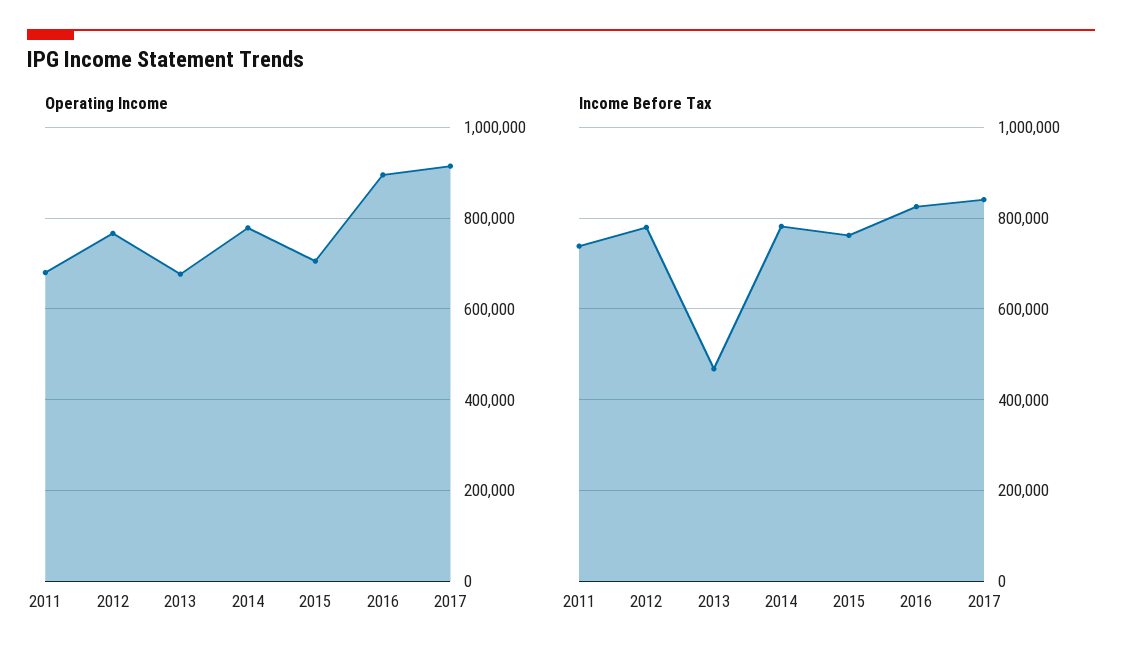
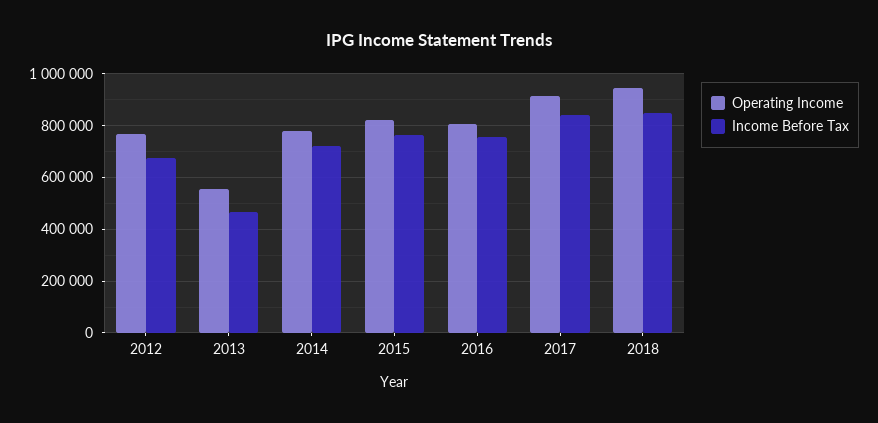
Operating Income, 2011: 680000 -> none
Operating Income, 2013: 680000 -> 550000
Operating Income, 2015: 700000 -> 825000
Operating Income, 2016: 900000 -> 800000
Income Before Tax, 2011: 740000 -> none
Income Before Tax, 2012: 780000 -> 675000
Income Before Tax, 2014: 780000 -> 725000
Income Before Tax, 2016: 820000 -> 750000
Operating Income, 2018: none -> 950000
Income Before Tax, 2018: none -> 850000

